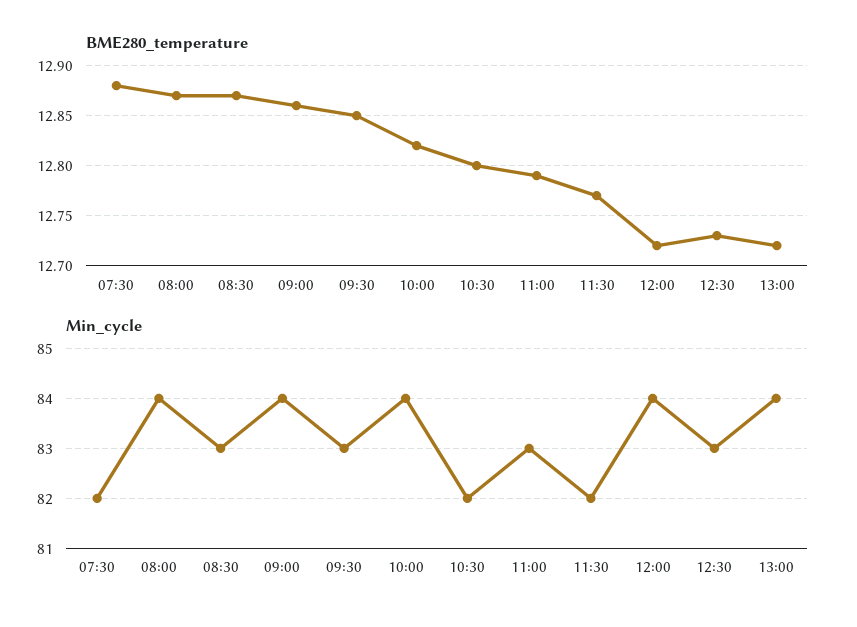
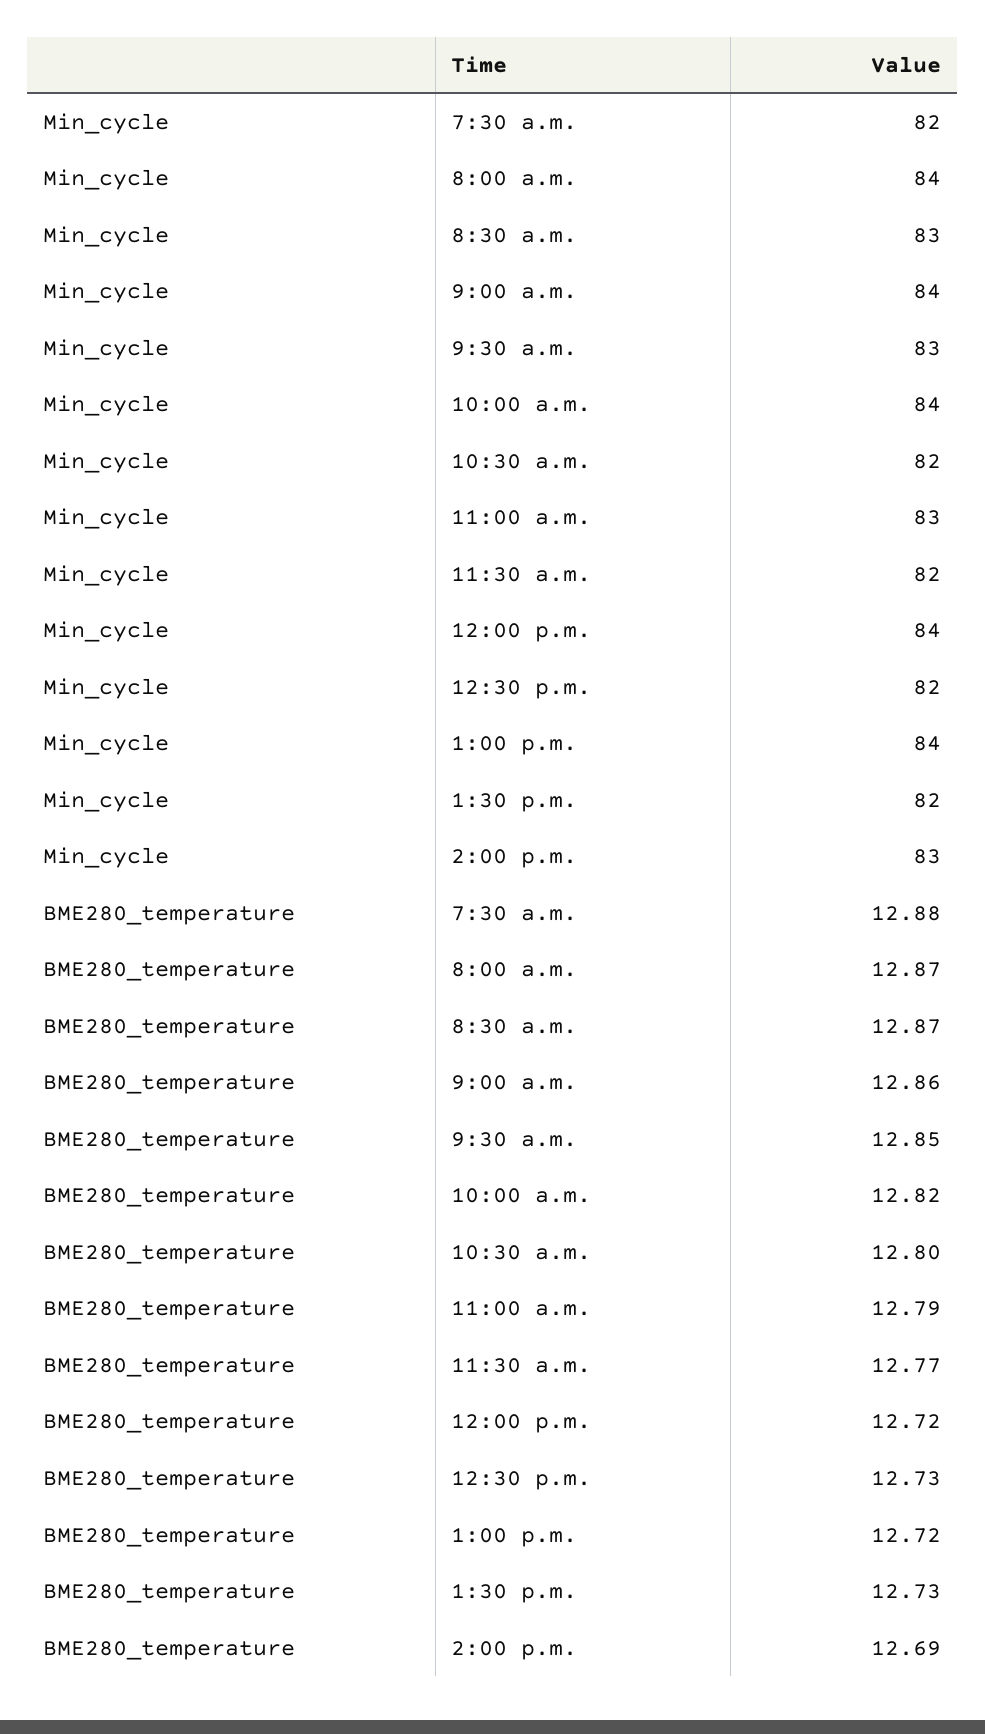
Min_cycle, 12:30: 83 -> 82
Min_cycle, 1:30 p.m.: none -> 82
Min_cycle, 2:00 p.m.: none -> 83
BME280_temperature, 1:30 p.m.: none -> 12.73
BME280_temperature, 2:00 p.m.: none -> 12.69

